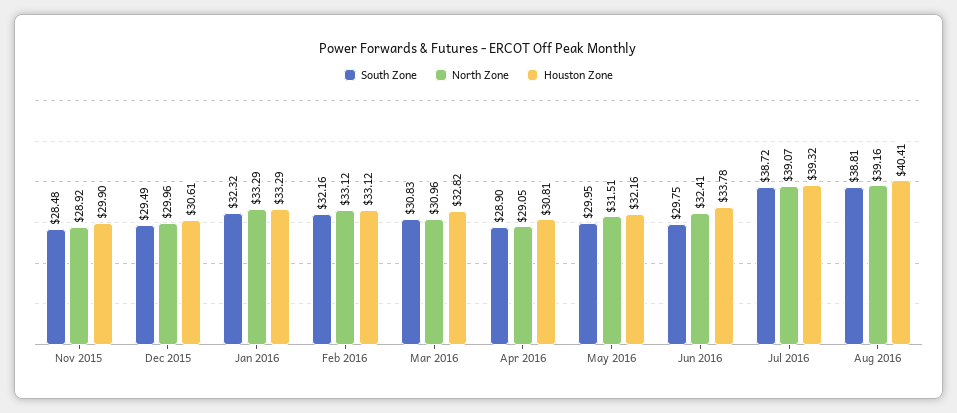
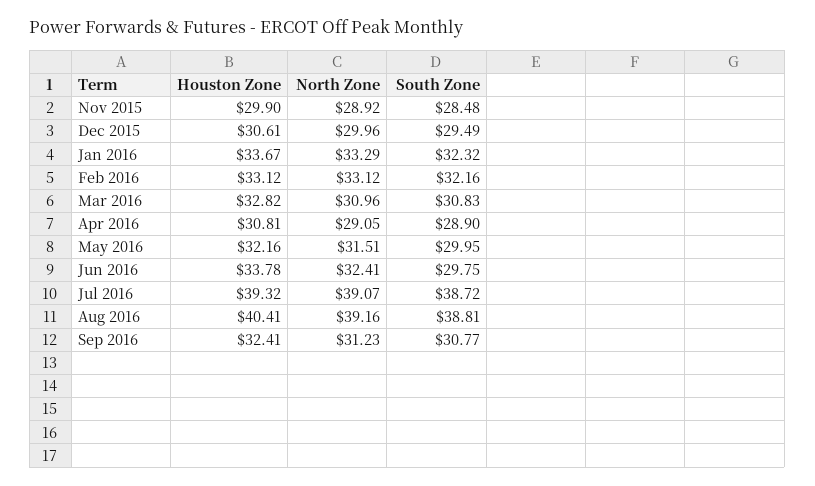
Houston Zone, Jan 2016: 33.29 -> 33.67
Houston Zone, Sep 2016: none -> 32.41
North Zone, Sep 2016: none -> 31.23
South Zone, Sep 2016: none -> 30.77

